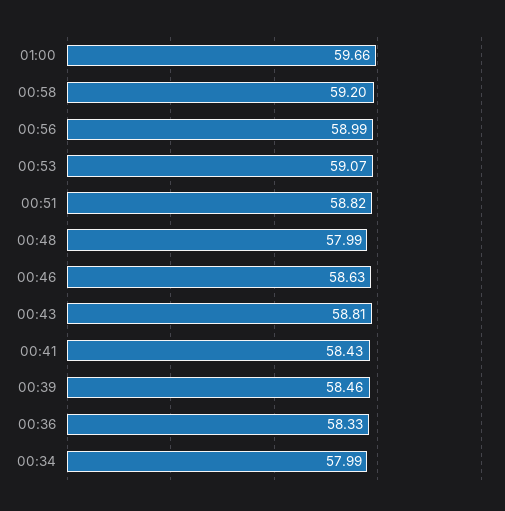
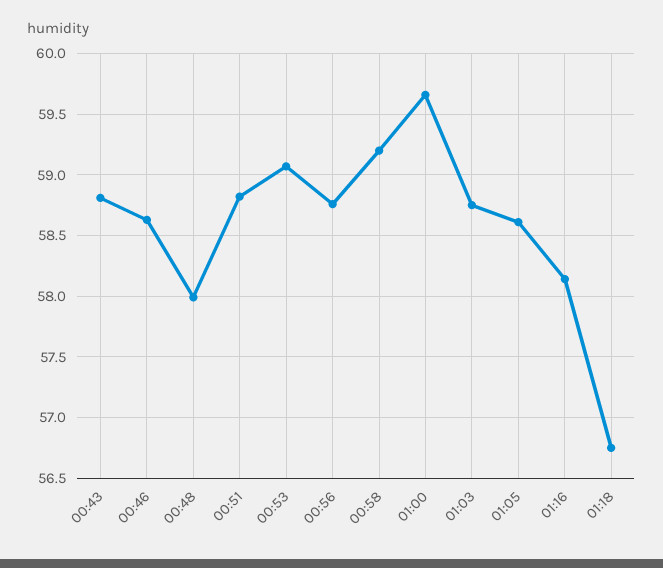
00:56: 58.99 -> 58.75
00:41: 58.43 -> none
00:39: 58.46 -> none
00:36: 58.33 -> none
00:34: 57.99 -> none
01:03: none -> 58.75
01:05: none -> 58.6
01:16: none -> 58.15
01:18: none -> 56.75

